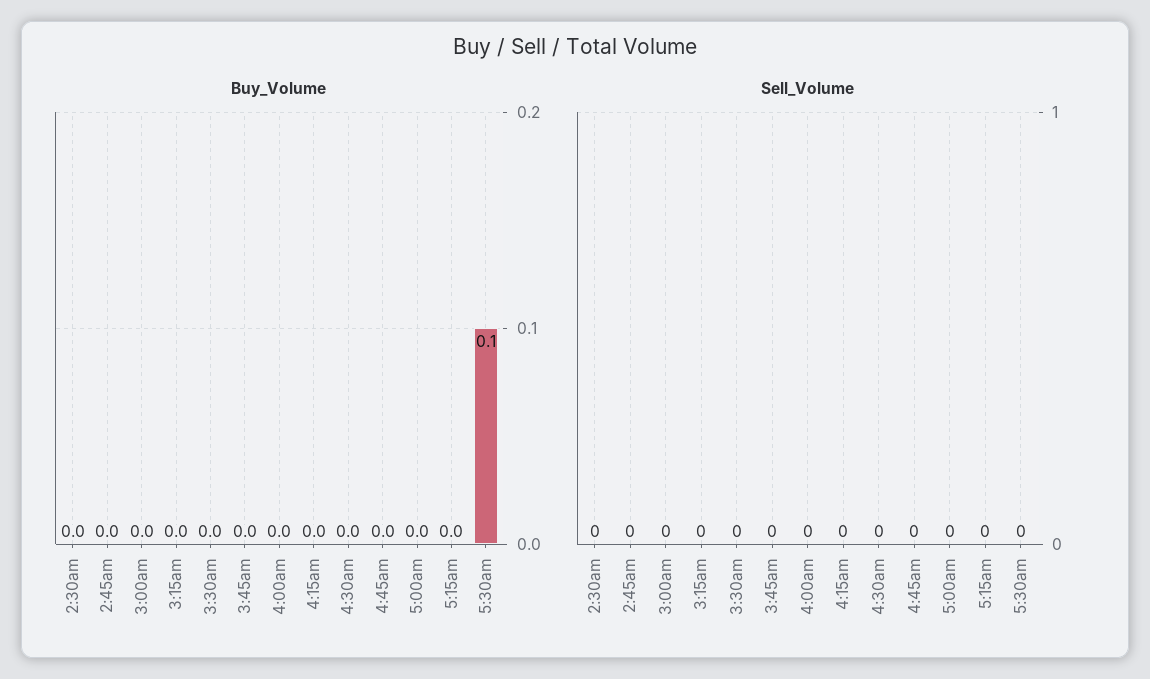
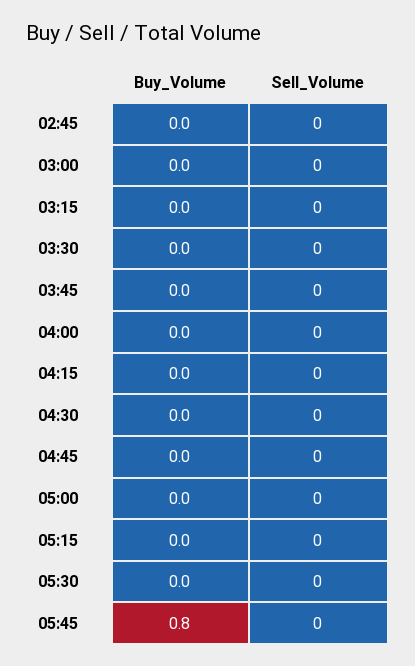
Buy_Volume, 2:30am: 0 -> none
Buy_Volume, 5:30am: 0.1 -> 0
Sell_Volume, 2:30am: 0 -> none
Buy_Volume, 05:45: none -> 0.8
Sell_Volume, 05:45: none -> 0

